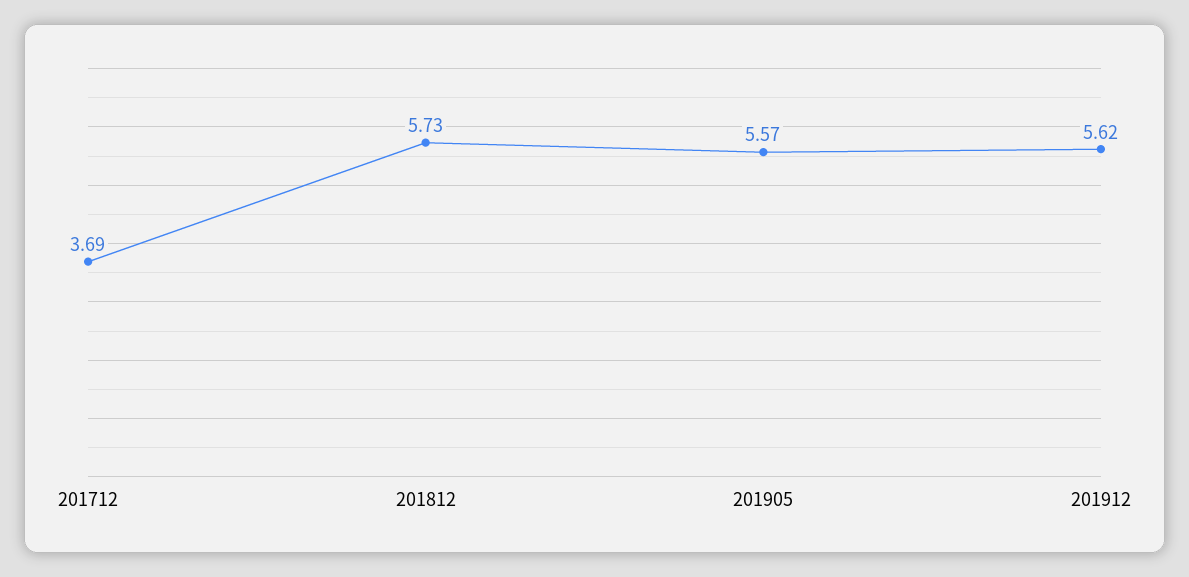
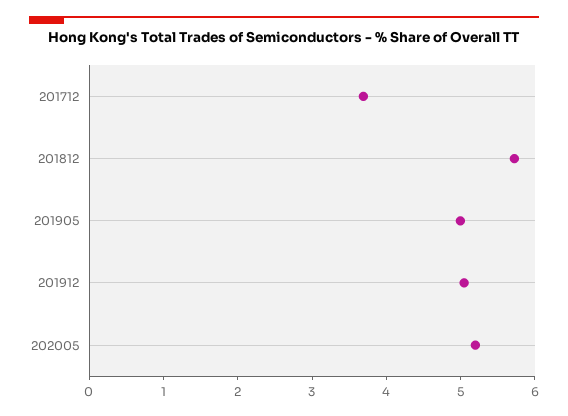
201905: 5.57 -> 5
201912: 5.62 -> 5
202005: none -> 5.2

